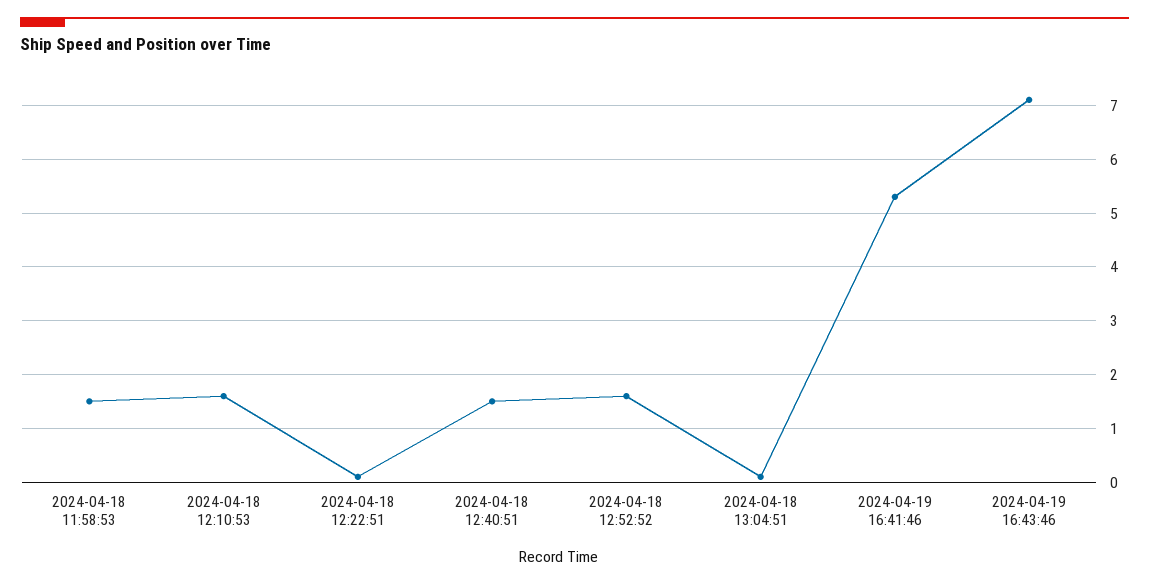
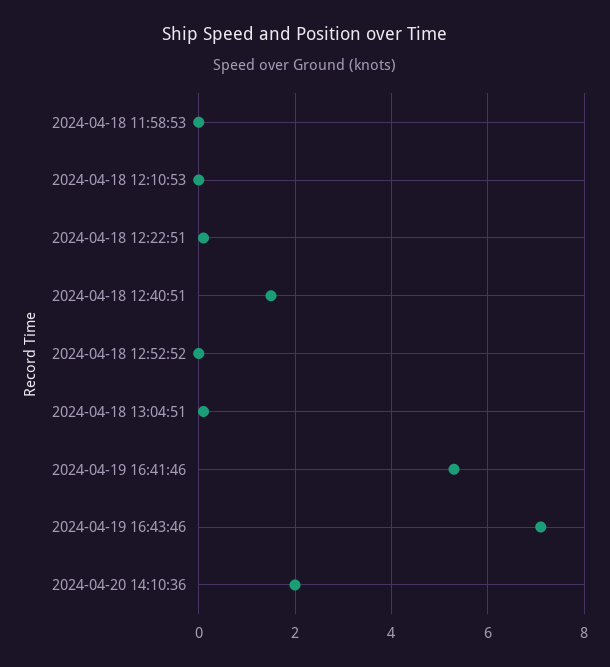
2024-04-18 11:58:53: 1.5 -> 0
2024-04-18 12:10:53: 1.5 -> 0
2024-04-18 12:52:52: 1.5 -> 0
2024-04-20 14:10:36: none -> 2

